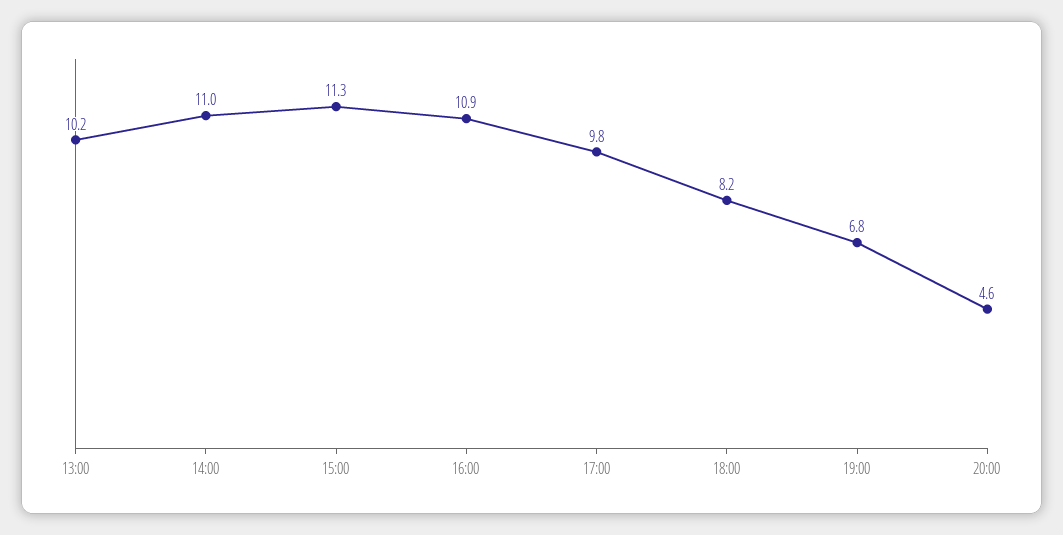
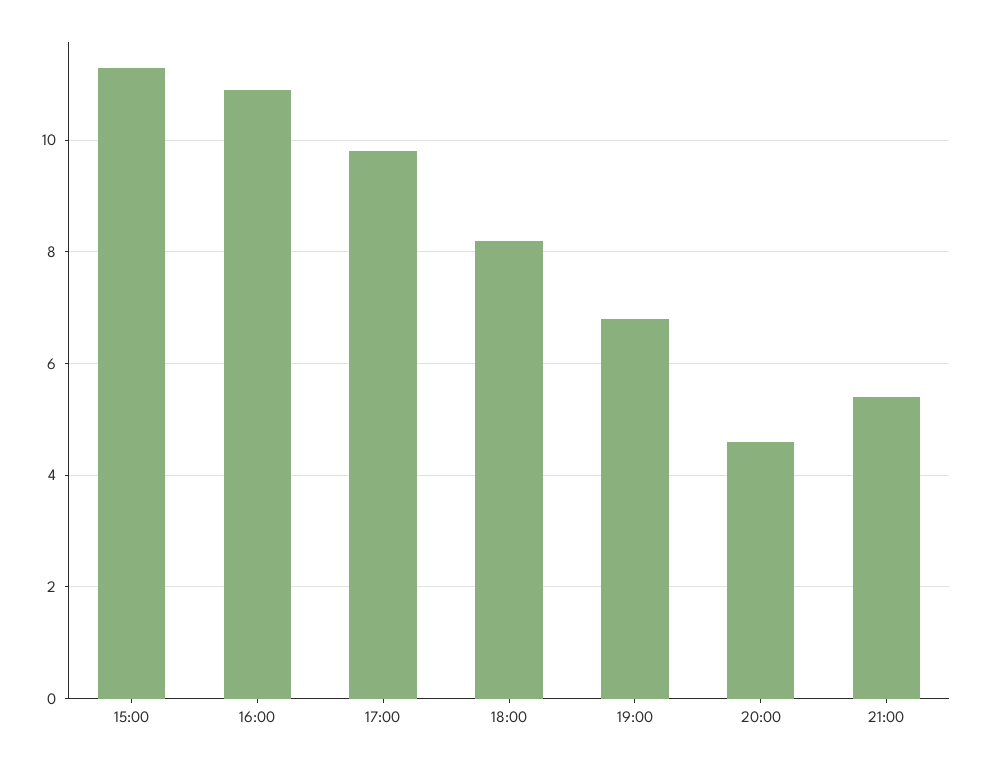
13:00: 10.2 -> none
14:00: 11 -> none
21:00: none -> 5.5

